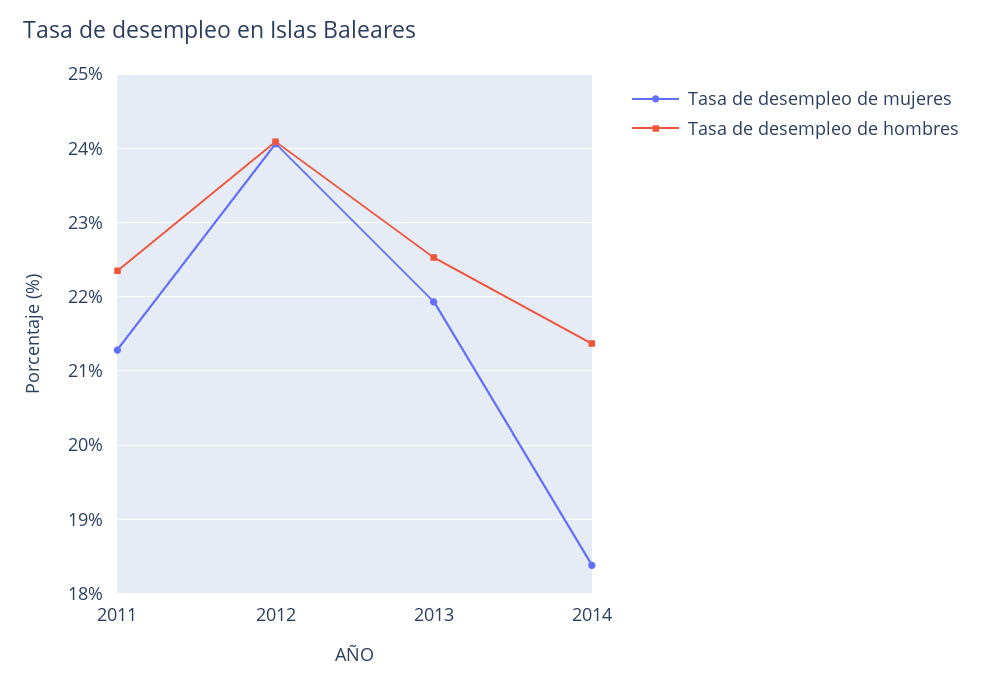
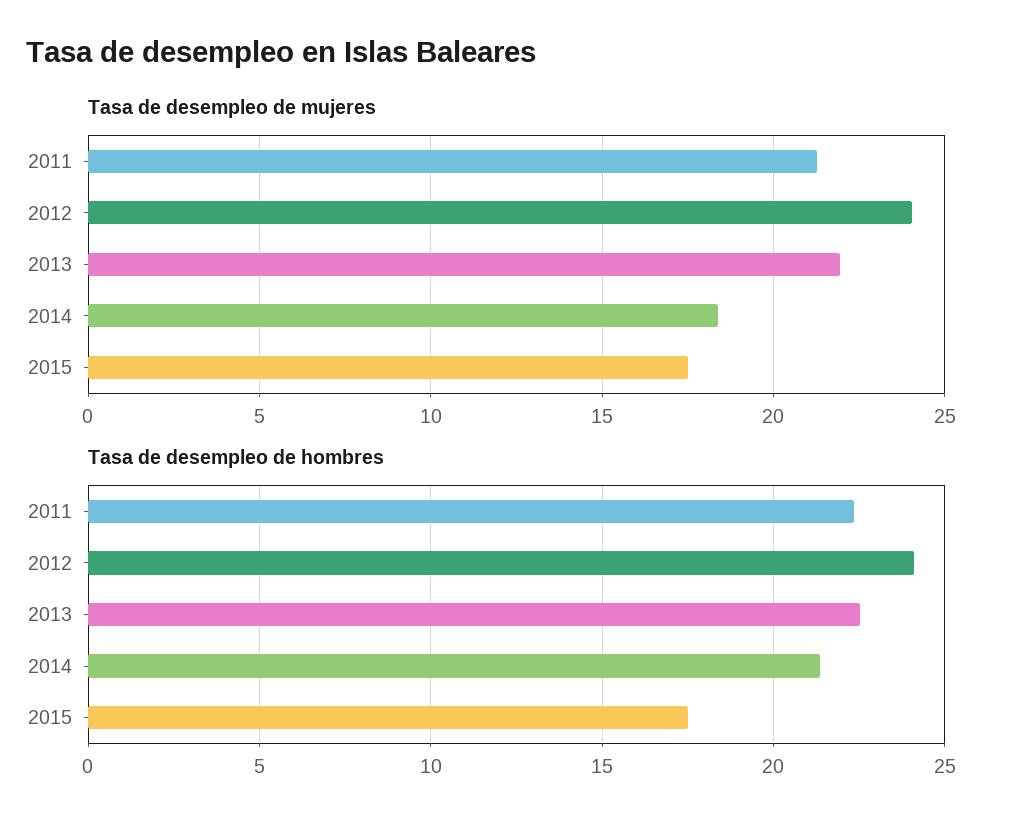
Tasa de desempleo de mujeres, 2015: none -> 17.5
Tasa de desempleo de hombres, 2015: none -> 17.5

